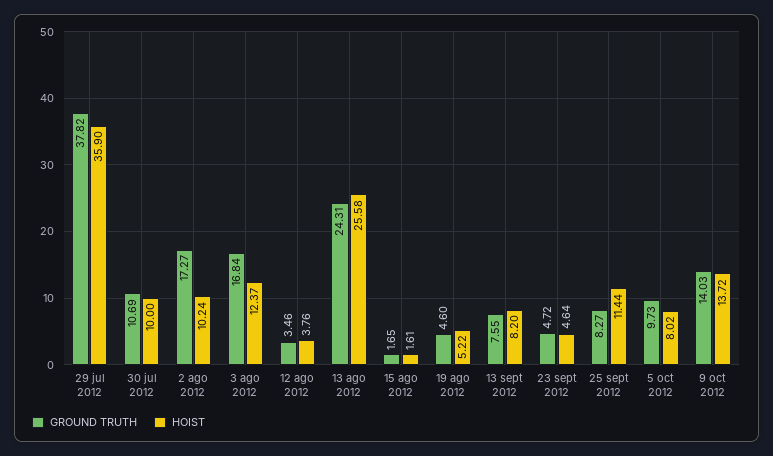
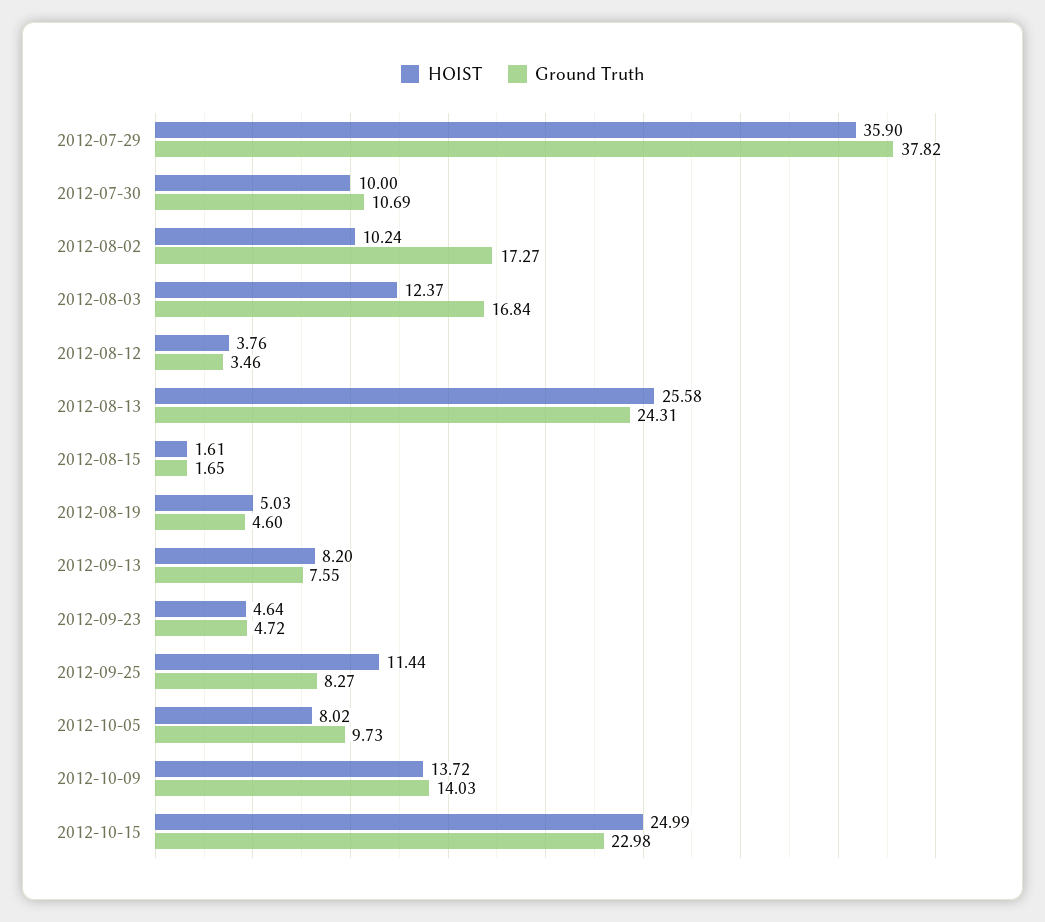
HOIST, 19 ago 2012: 5.22 -> 5.03
HOIST, 2012-10-15: none -> 24.99
GROUND TRUTH, 2012-10-15: none -> 22.98

